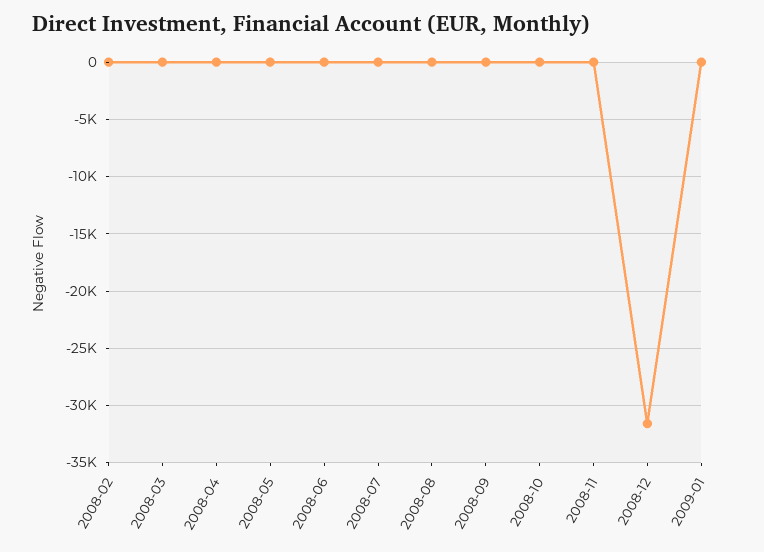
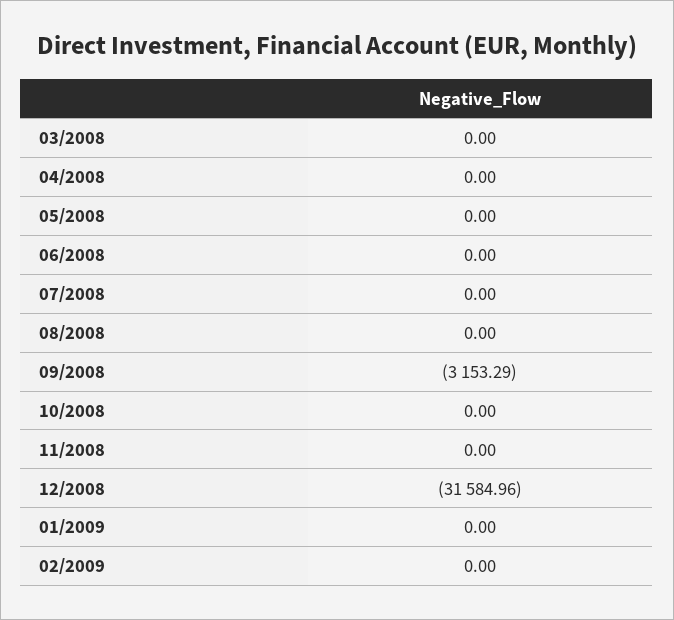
2008-02: 0 -> none
2008-09: 0 -> -3153.29
02/2009: none -> 0

